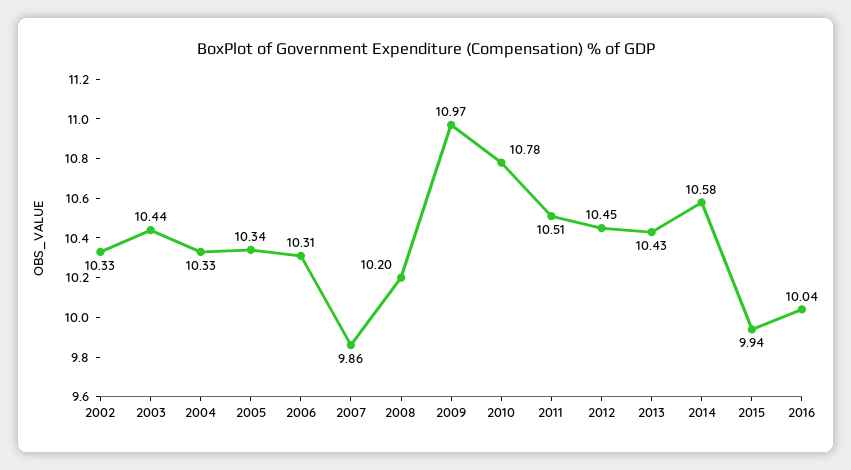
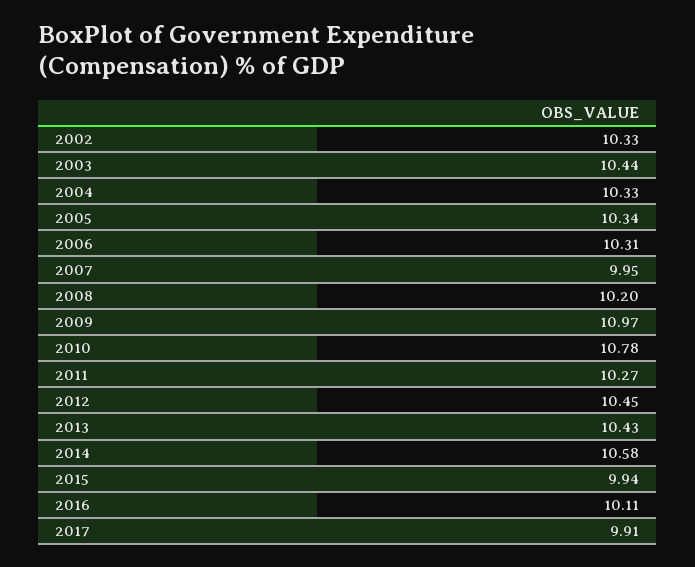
2007: 9.86 -> 9.95
2011: 10.51 -> 10.27
2016: 10.04 -> 10.11
2017: none -> 9.91

